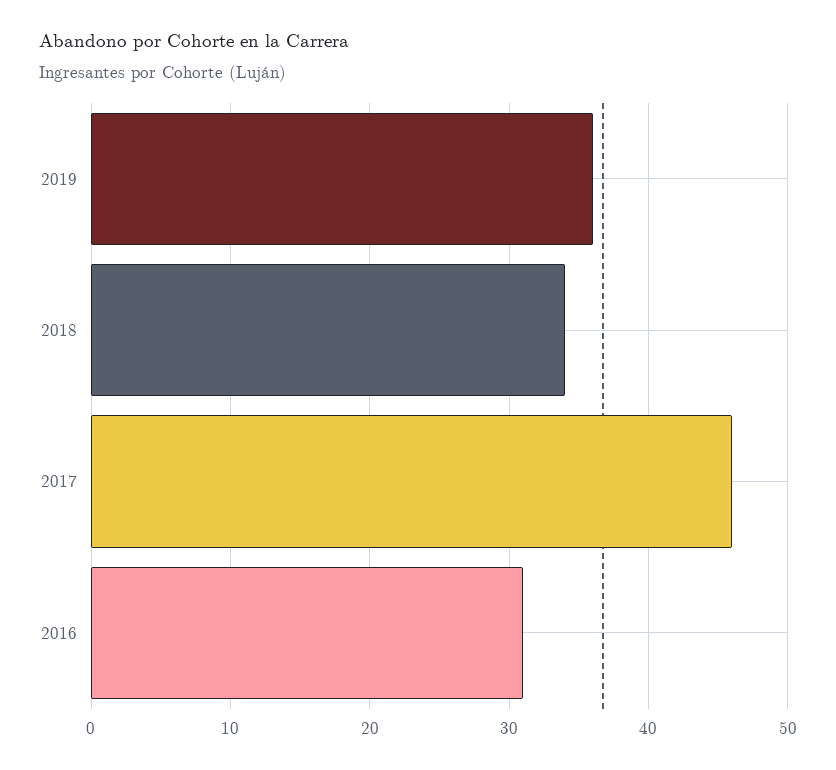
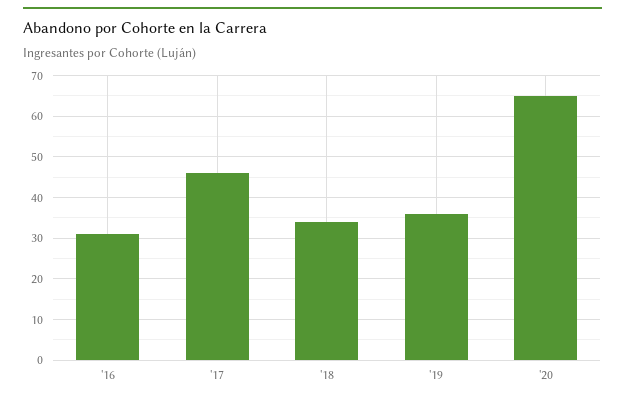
'20: none -> 65

